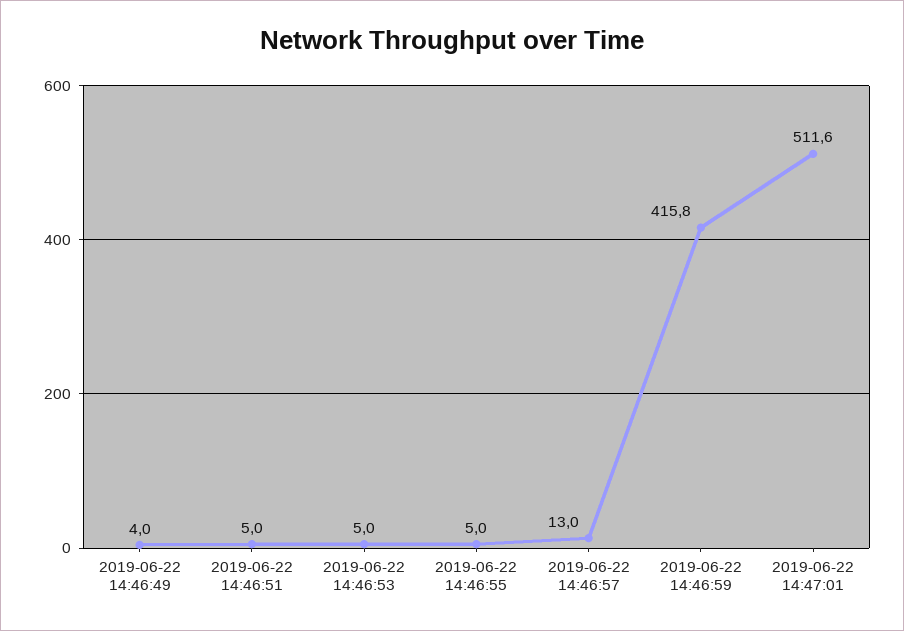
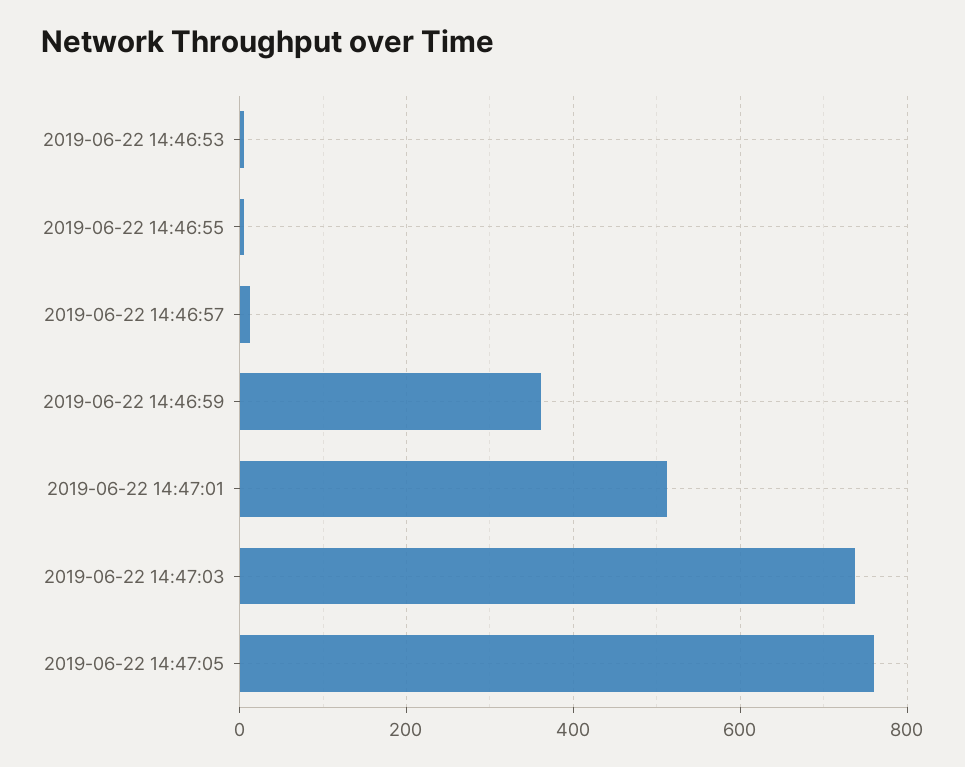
2019-06-22 14:46:49: 4 -> none
2019-06-22 14:46:51: 5 -> none
2019-06-22 14:46:59: 415.8 -> 360
2019-06-22 14:47:03: none -> 740
2019-06-22 14:47:05: none -> 760

